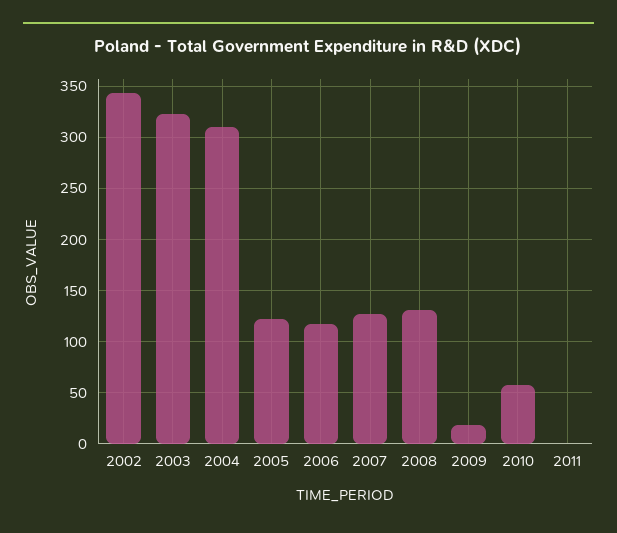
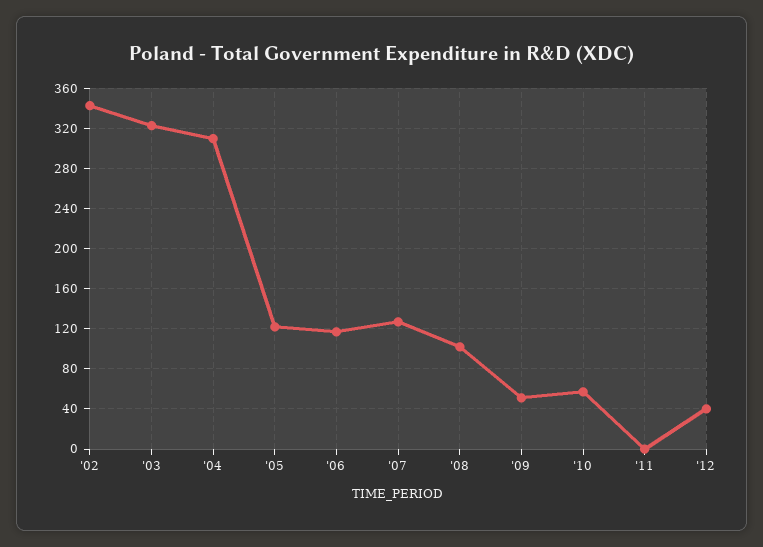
2008: 130 -> 100
2009: 20 -> 50
'12: none -> 40

